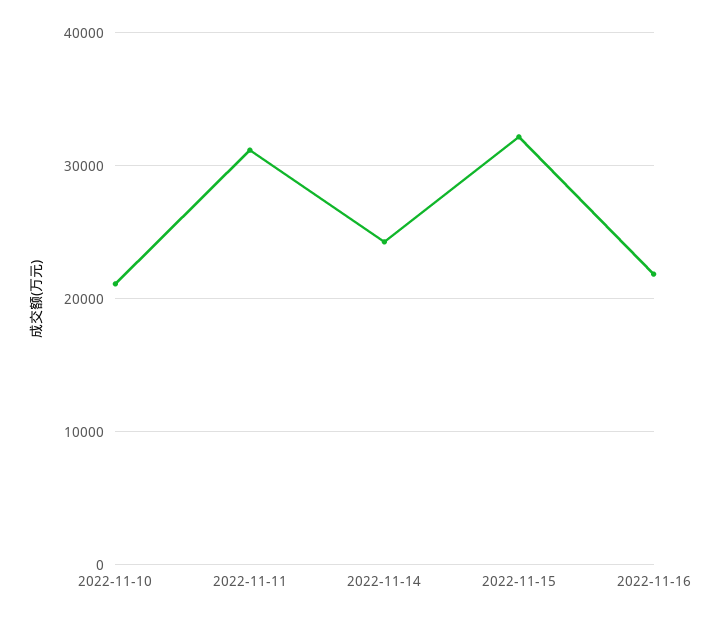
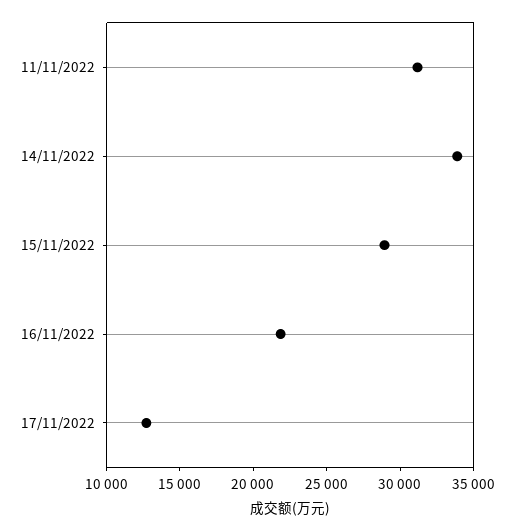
2022-11-10: 21000 -> none
2022-11-14: 24000 -> 34000
2022-11-15: 32000 -> 29000
17/11/2022: none -> 13000

